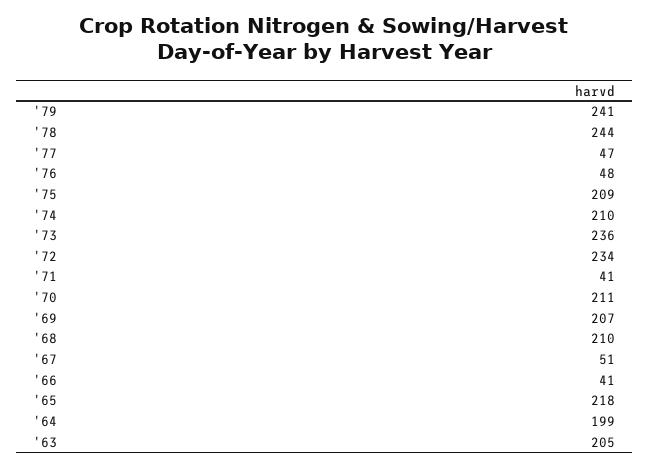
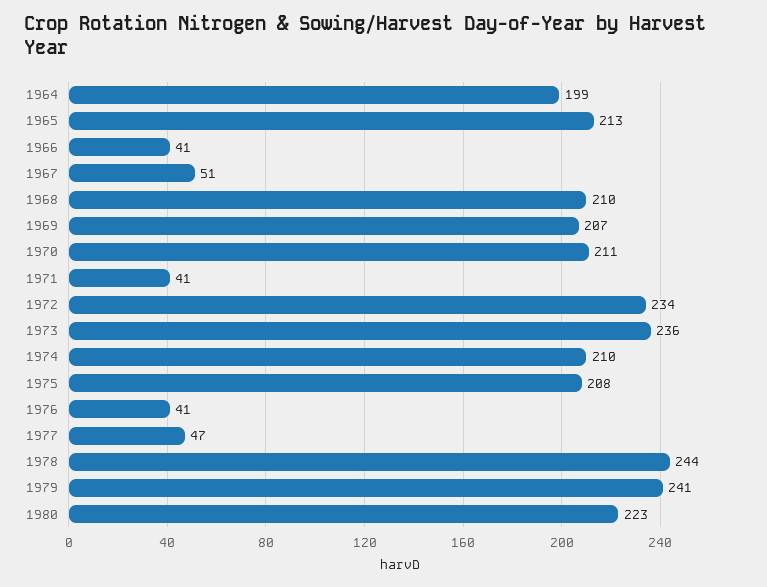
'76: 48 -> 41
'75: 209 -> 208
'65: 218 -> 213
'63: 205 -> none
1980: none -> 223

